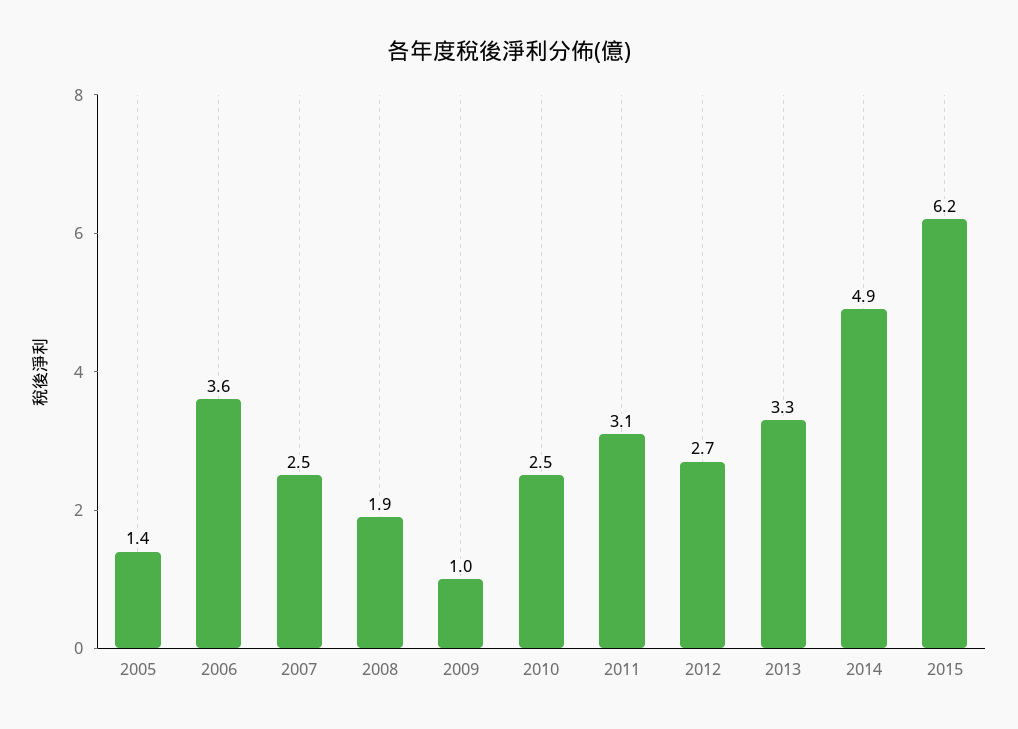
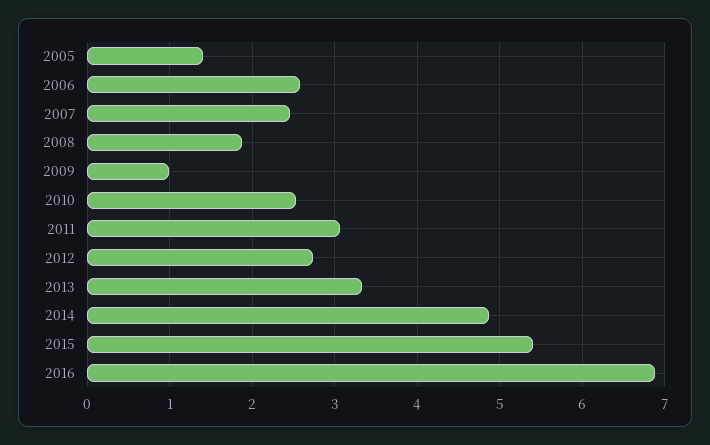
2006: 3.6 -> 2.6
2015: 6.2 -> 5.4
2016: none -> 6.9

